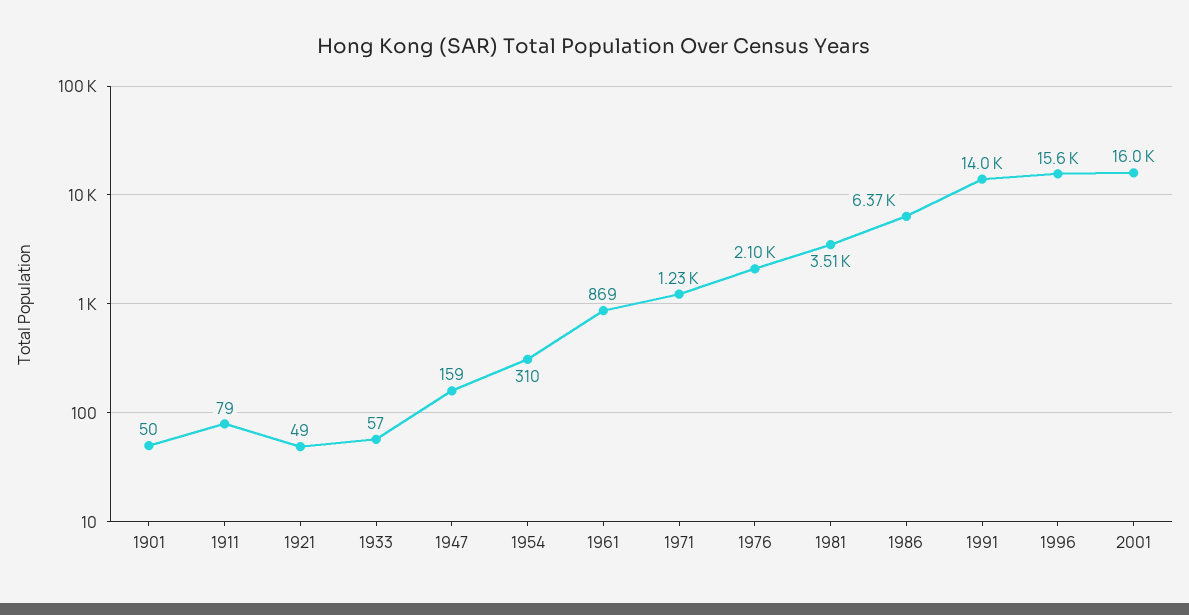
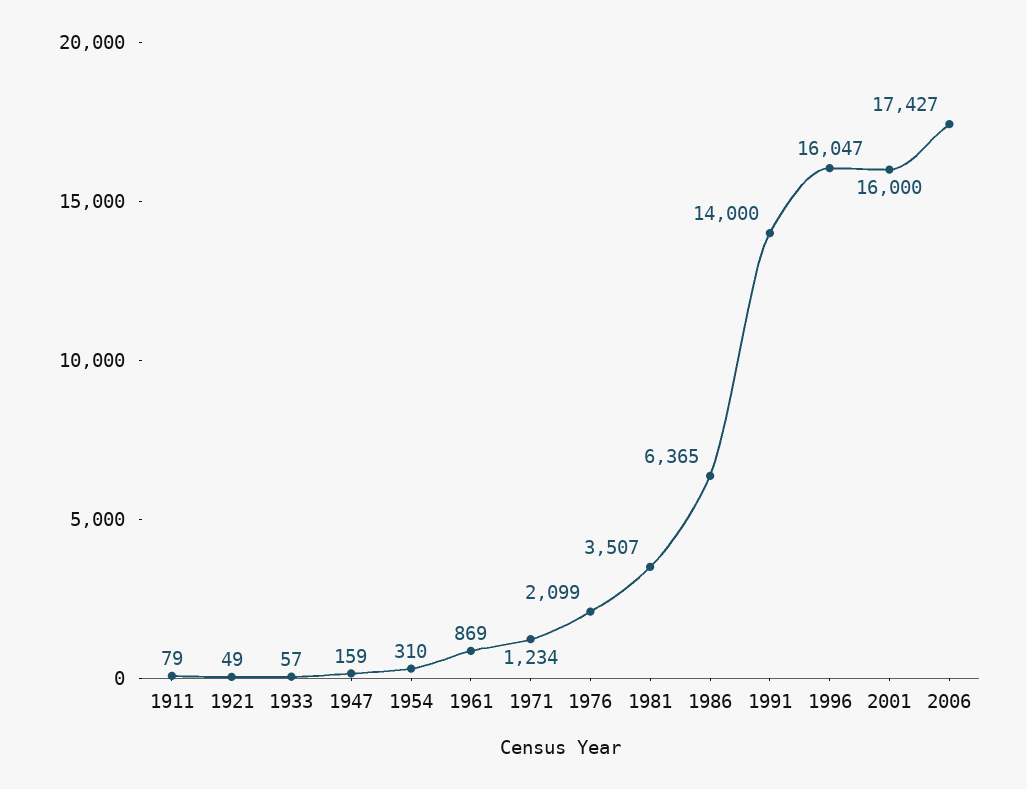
1901: 50 -> none
1996: 15600 -> 16047
2006: none -> 17427

